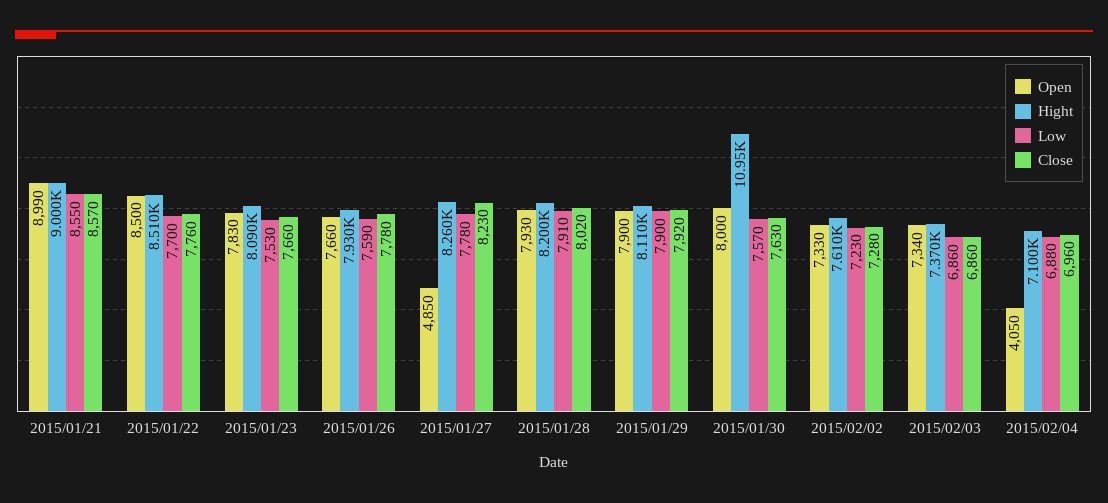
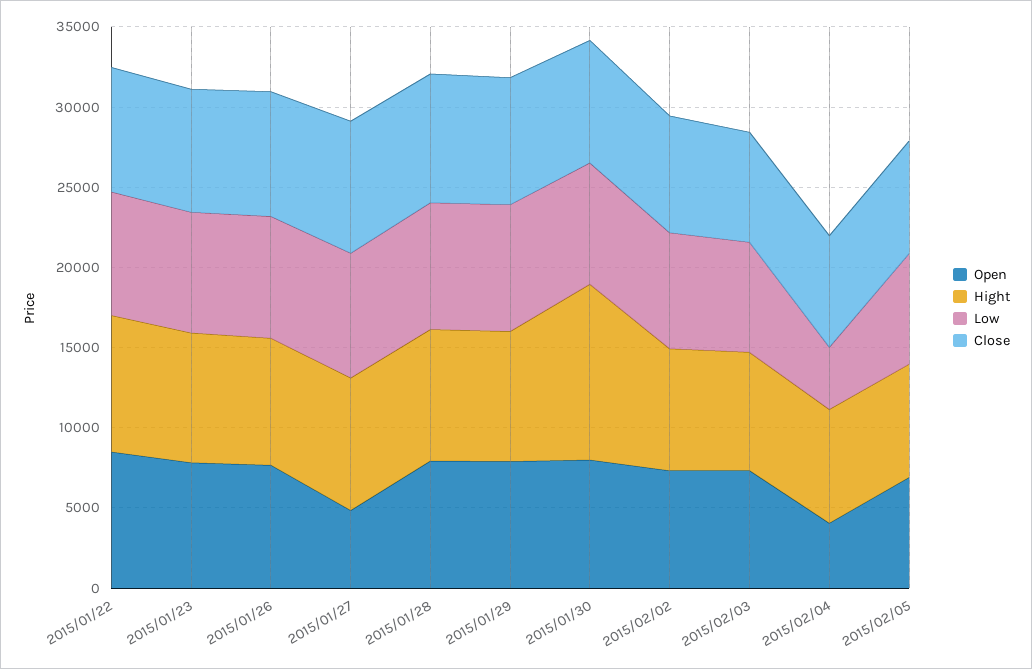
Open, 2015/01/21: 8990 -> none
Hight, 2015/01/21: 9000 -> none
Low, 2015/01/21: 8550 -> none
Close, 2015/01/21: 8570 -> none
Low, 2015/02/04: 6880 -> 4000
Open, 2015/02/05: none -> 7000
Hight, 2015/02/05: none -> 7000
Low, 2015/02/05: none -> 7000
Close, 2015/02/05: none -> 7000

